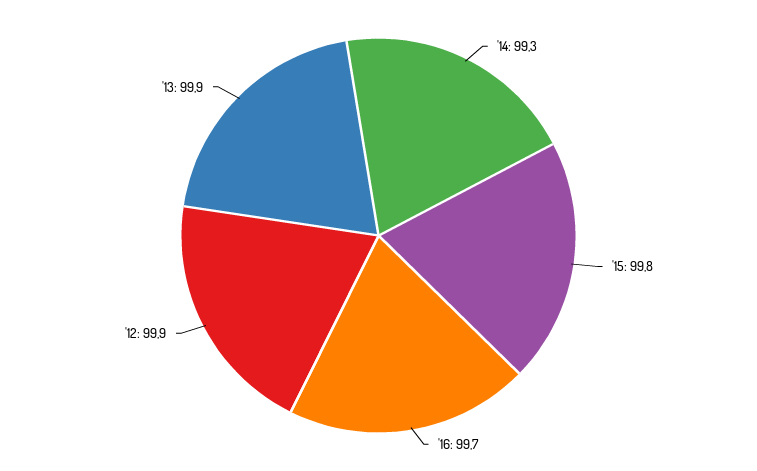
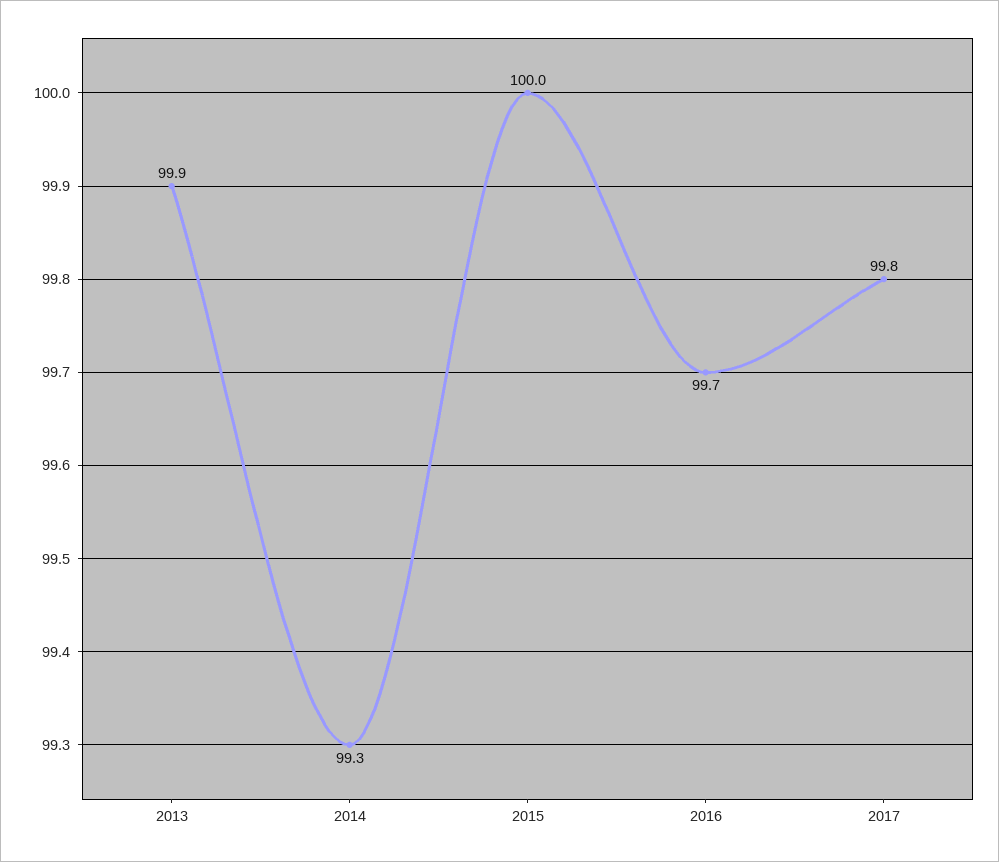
'15: 99.8 -> 100
'12: 99.9 -> none
2017: none -> 99.8

